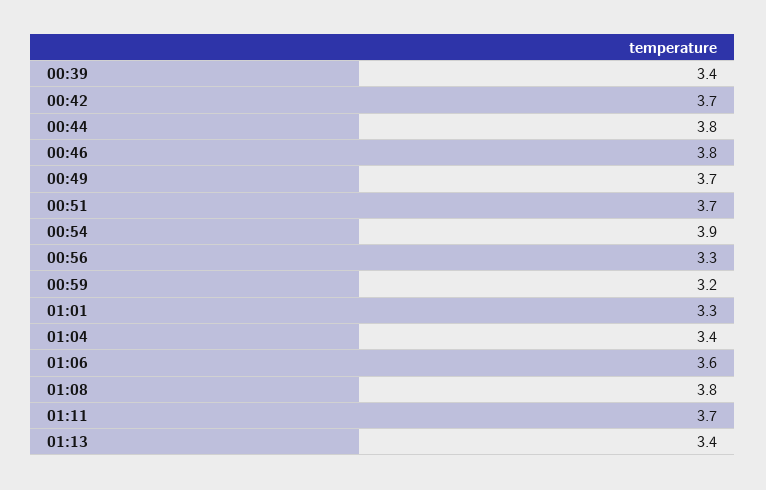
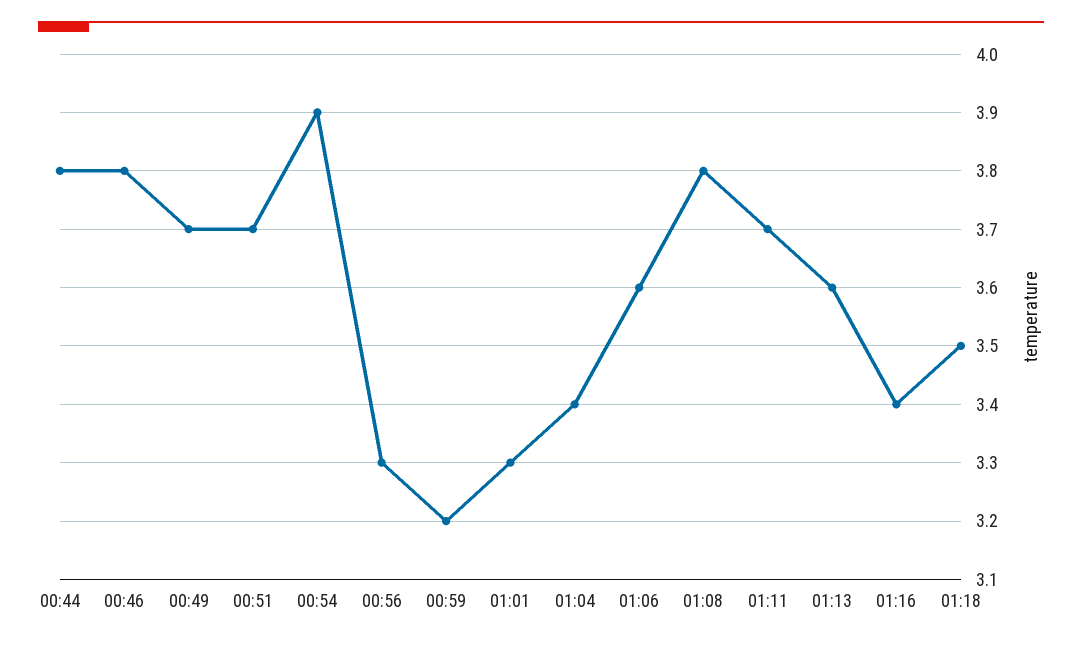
00:39: 3.4 -> none
00:42: 3.7 -> none
01:13: 3.4 -> 3.6
01:16: none -> 3.4
01:18: none -> 3.5

